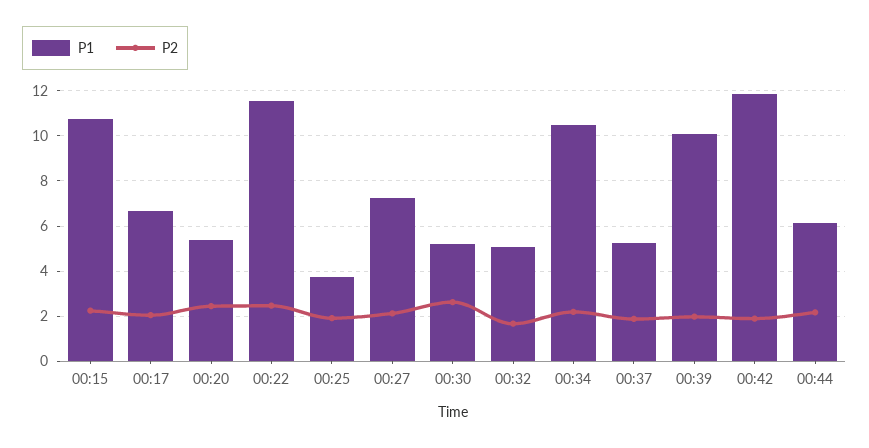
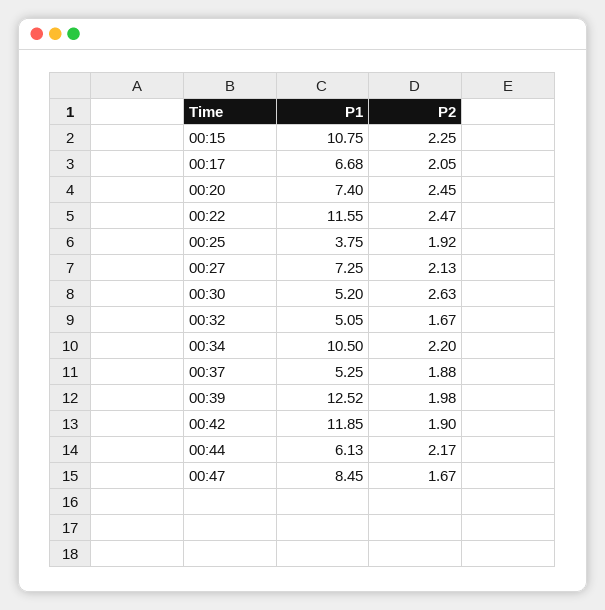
P1, 00:20: 5.5 -> 7.4
P1, 00:39: 10 -> 12.52
P1, 00:47: none -> 8.45
P2, 00:47: none -> 1.67

